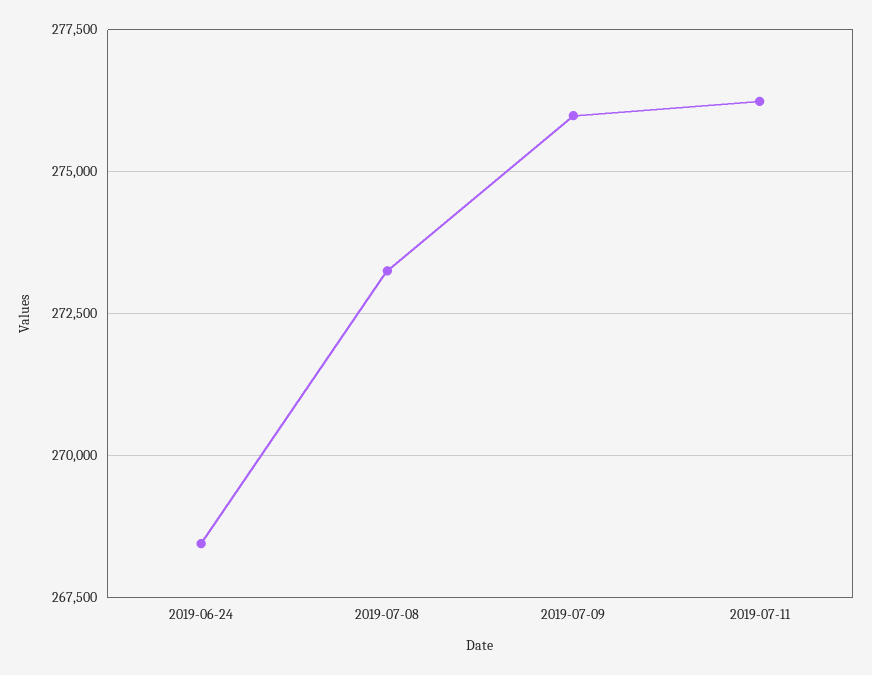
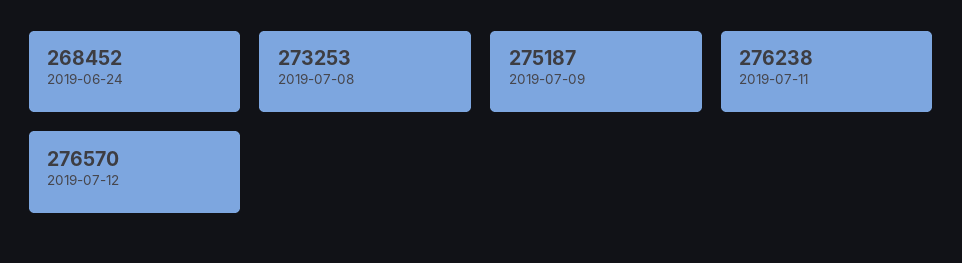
2019-07-09: 276000 -> 275187
2019-07-12: none -> 276570

